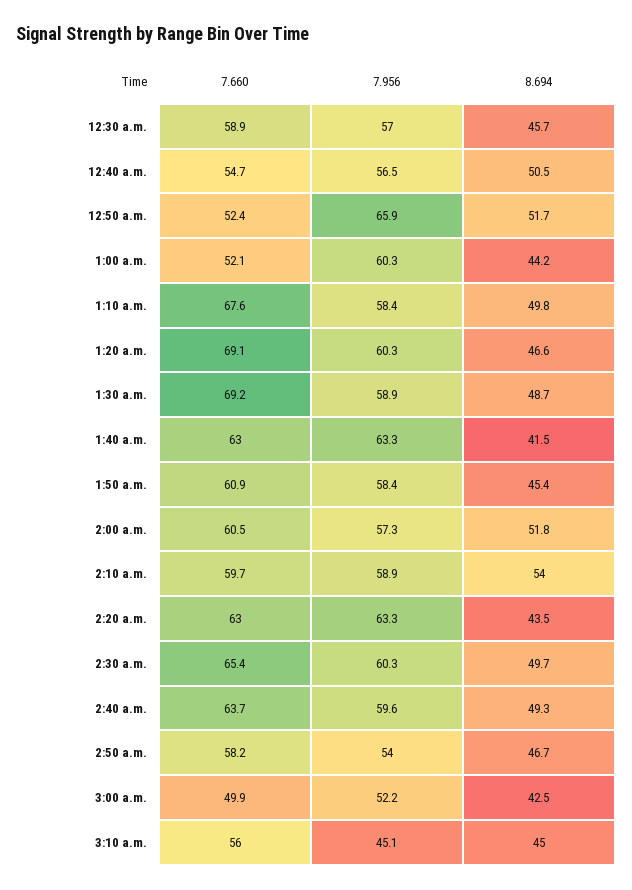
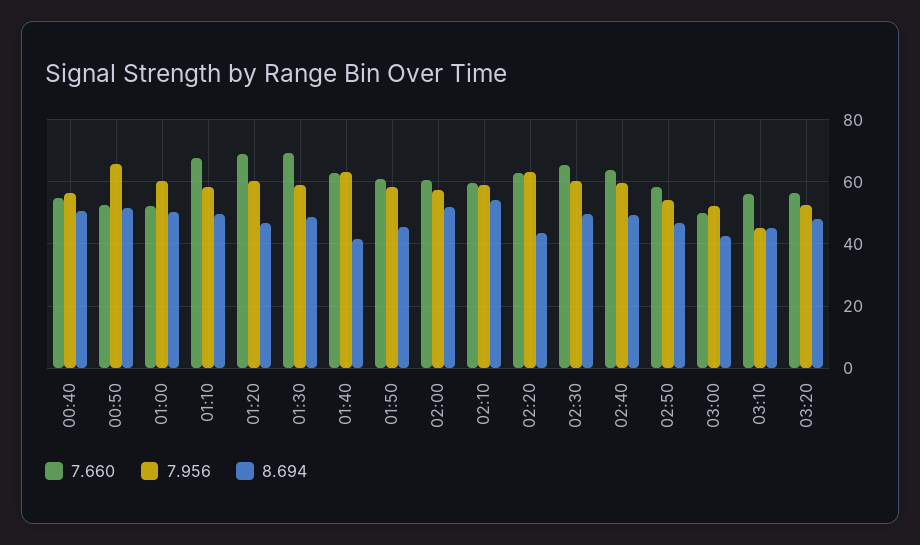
7.660, 12:30 a.m.: 58.9 -> none
7.956, 12:30 a.m.: 57 -> none
8.694, 12:30 a.m.: 45.7 -> none
8.694, 1:00 a.m.: 44.2 -> 50
7.660, 03:20: none -> 56
7.956, 03:20: none -> 52
8.694, 03:20: none -> 48

